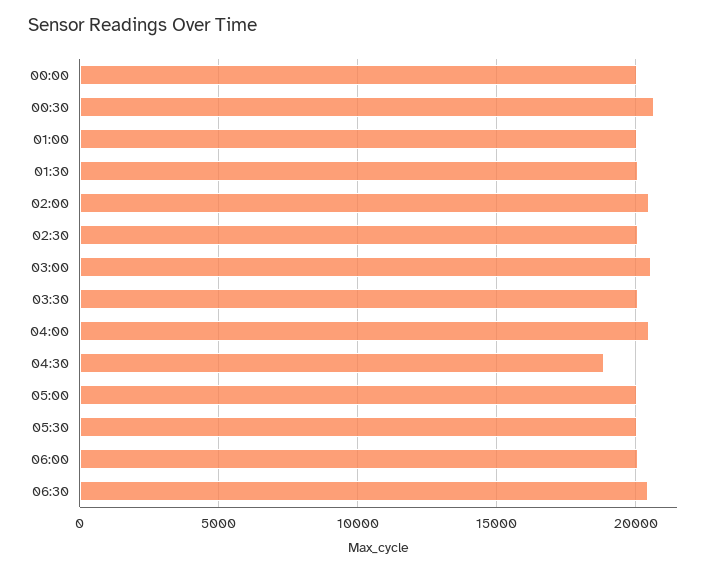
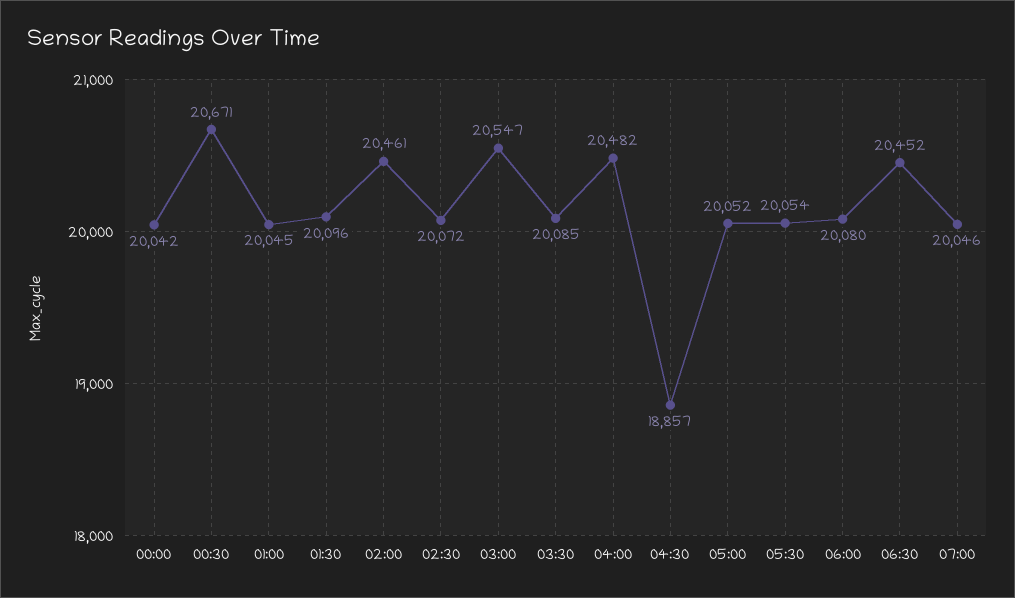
07:00: none -> 20046

